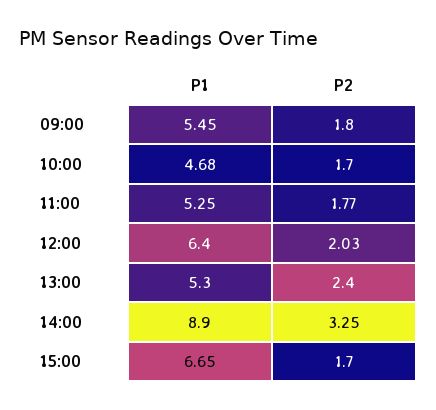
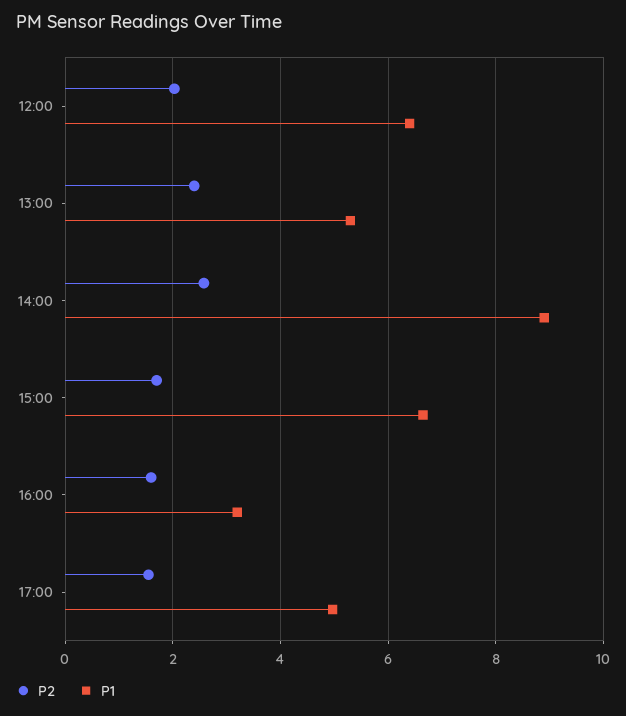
P1, 09:00: 5.45 -> none
P2, 09:00: 1.8 -> none
P1, 10:00: 4.68 -> none
P2, 10:00: 1.7 -> none
P1, 11:00: 5.25 -> none
P2, 11:00: 1.77 -> none
P2, 14:00: 3.25 -> 2.6
P2, 16:00: none -> 1.6
P1, 16:00: none -> 3.2
P2, 17:00: none -> 1.6
P1, 17:00: none -> 5

